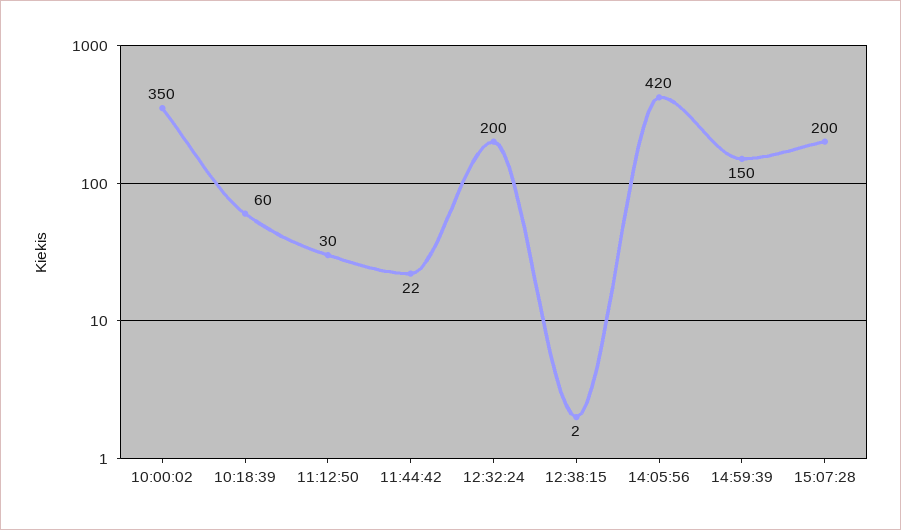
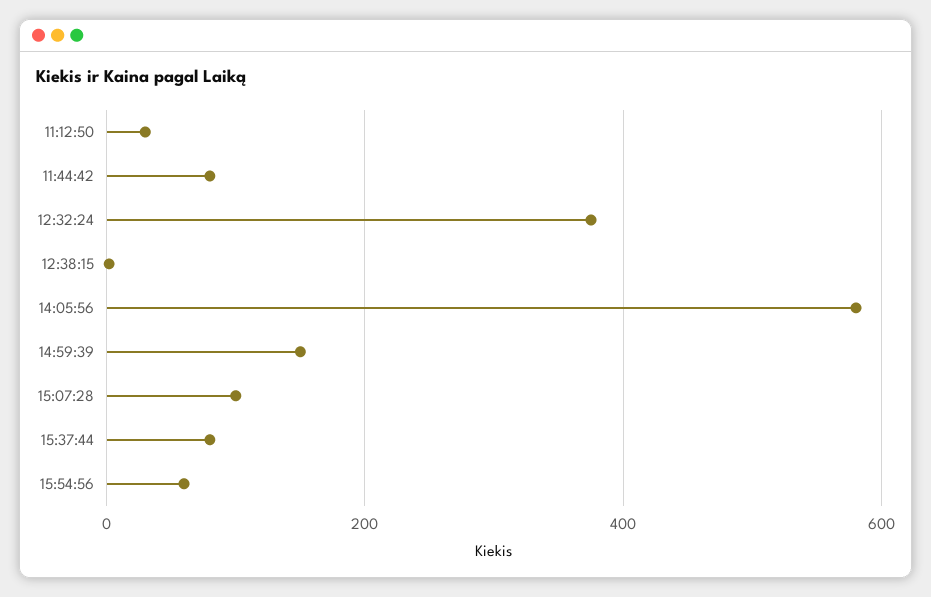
10:00:02: 350 -> none
10:18:39: 60 -> none
11:44:42: 22 -> 80
12:32:24: 200 -> 380
14:05:56: 420 -> 580
15:07:28: 200 -> 100
15:37:44: none -> 80
15:54:56: none -> 60

